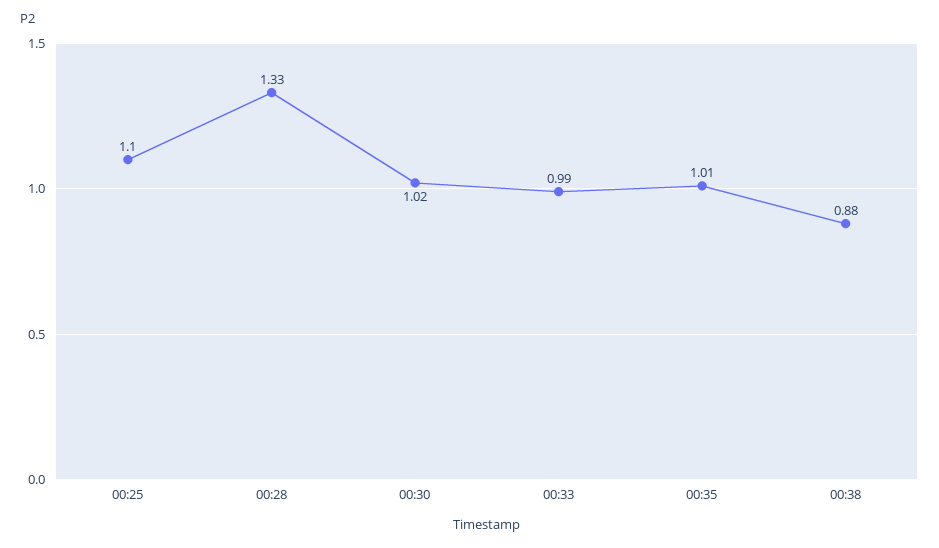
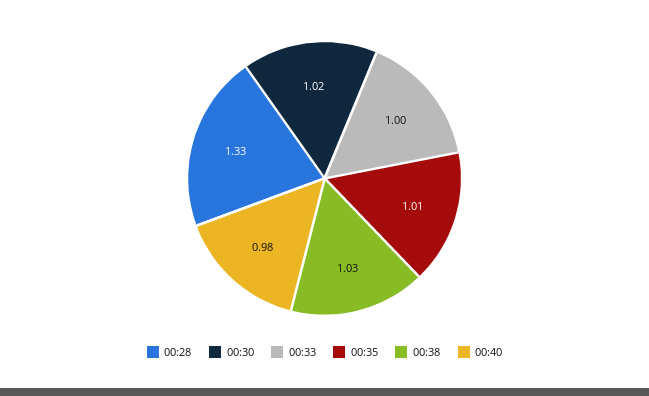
00:25: 1.1 -> none
00:33: 0.99 -> 1
00:38: 0.88 -> 1.03
00:40: none -> 0.98

